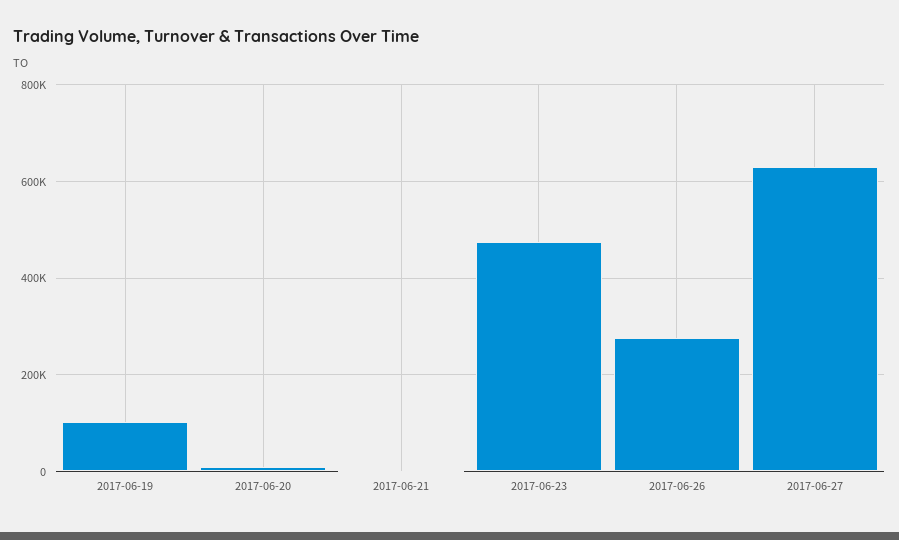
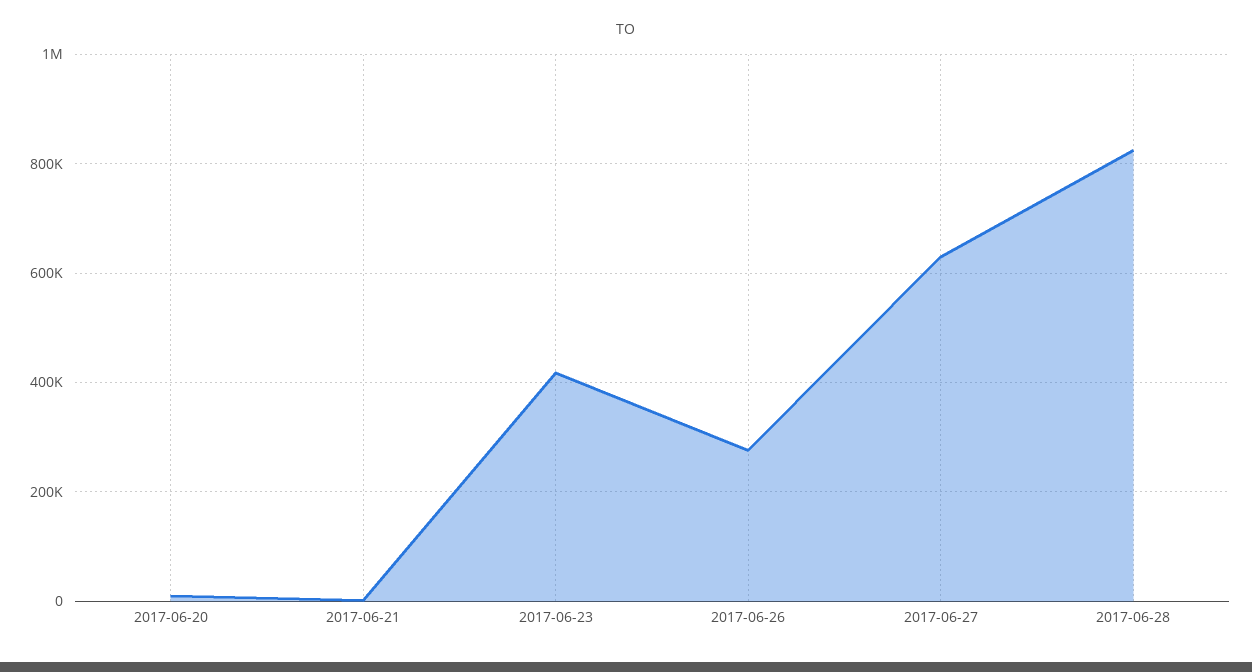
2017-06-19: 100000 -> none
2017-06-23: 480000 -> 420000
2017-06-28: none -> 820000

